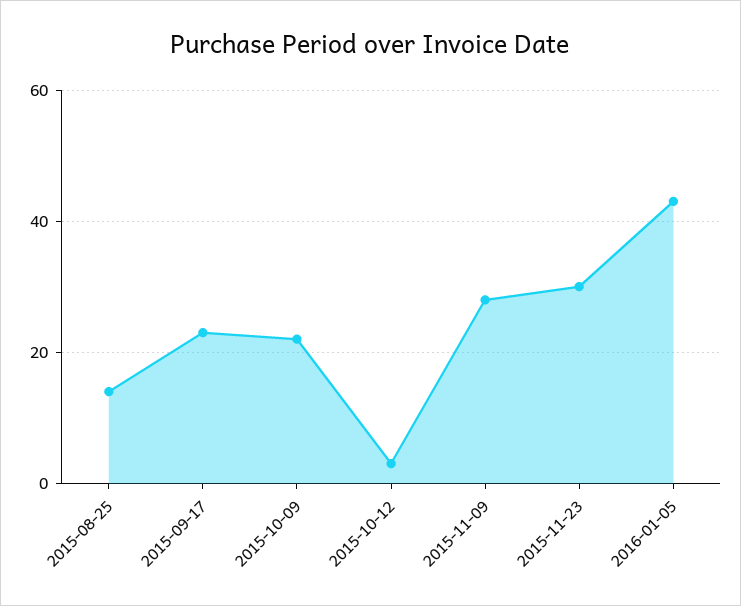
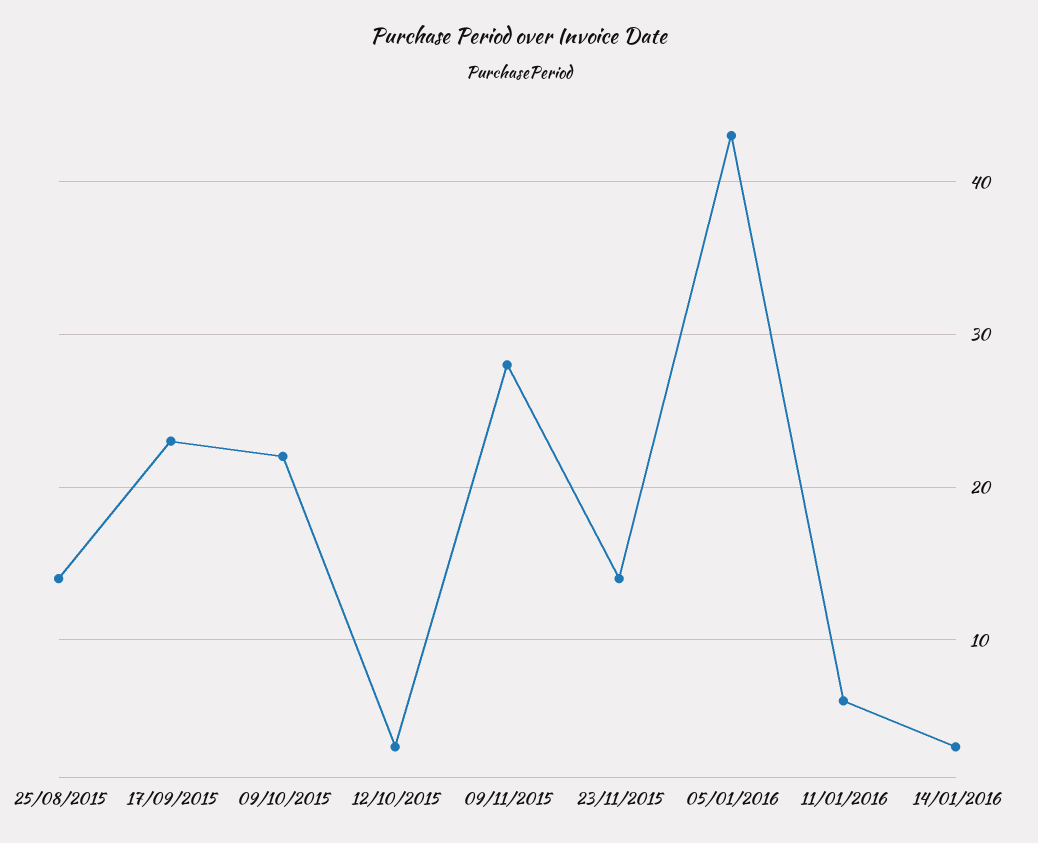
2015-11-23: 30 -> 14
11/01/2016: none -> 6
14/01/2016: none -> 3

